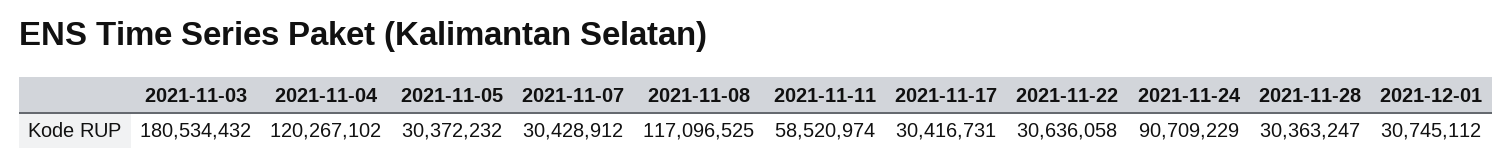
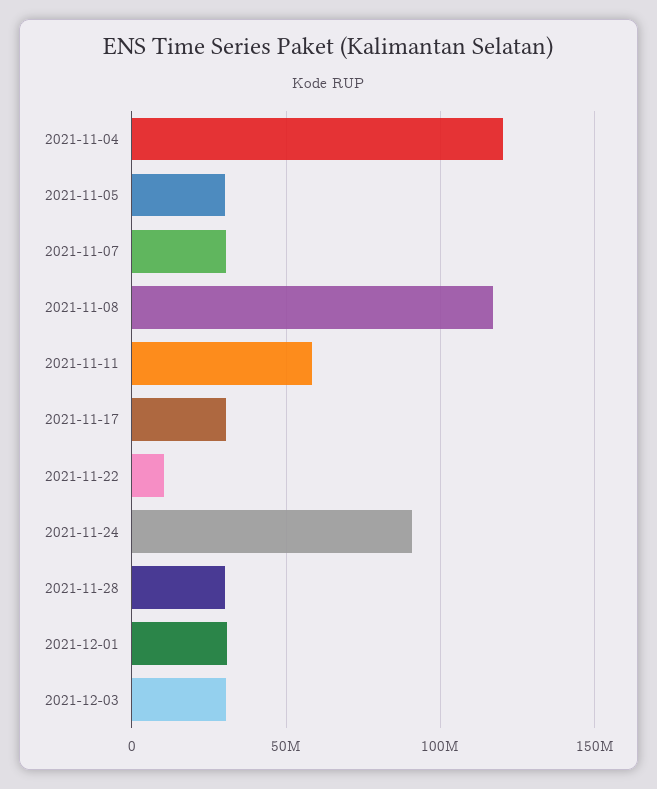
2021-11-03: 180534432 -> none
2021-11-22: 30636058 -> 10000000
2021-12-03: none -> 30000000

